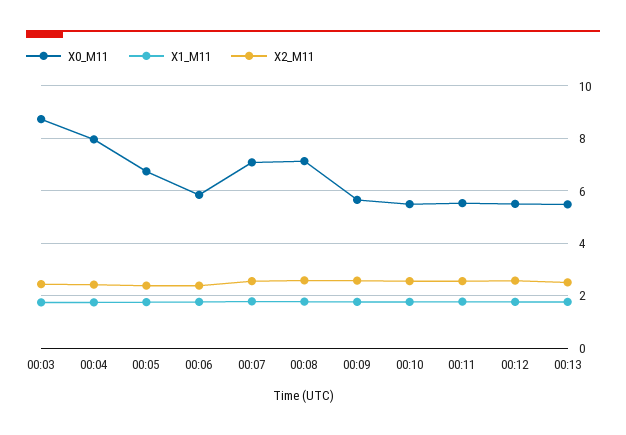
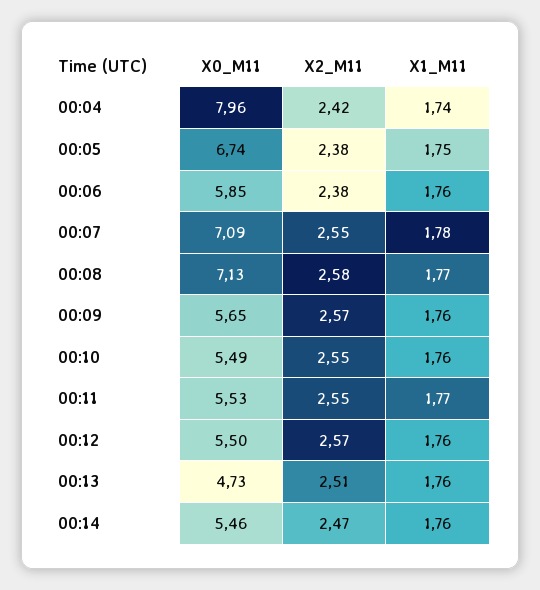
X0_M11, 00:03: 8.75 -> none
X1_M11, 00:03: 1.75 -> none
X2_M11, 00:03: 2.5 -> none
X0_M11, 00:13: 5.5 -> 4.73
X0_M11, 00:14: none -> 5.46
X2_M11, 00:14: none -> 2.47
X1_M11, 00:14: none -> 1.76

